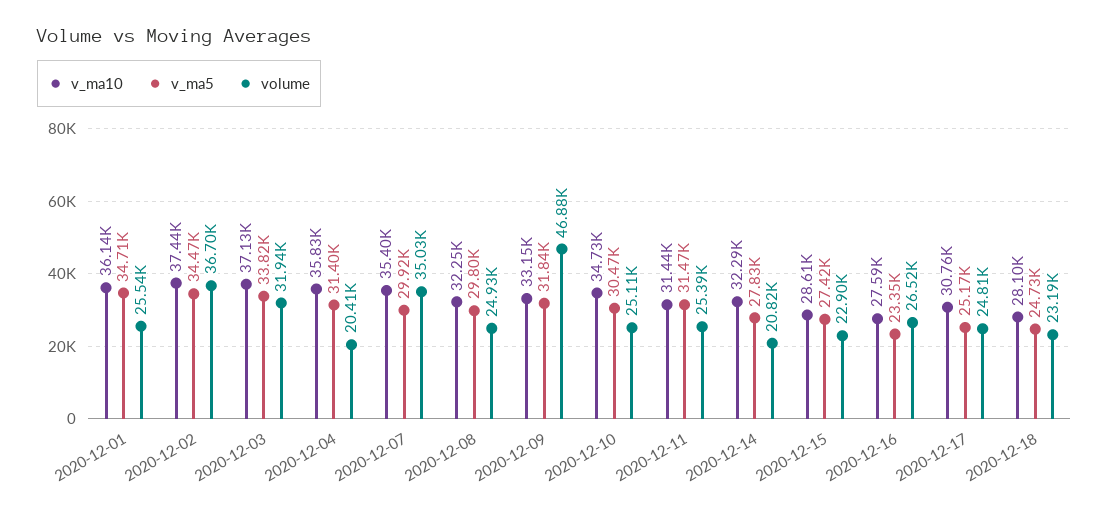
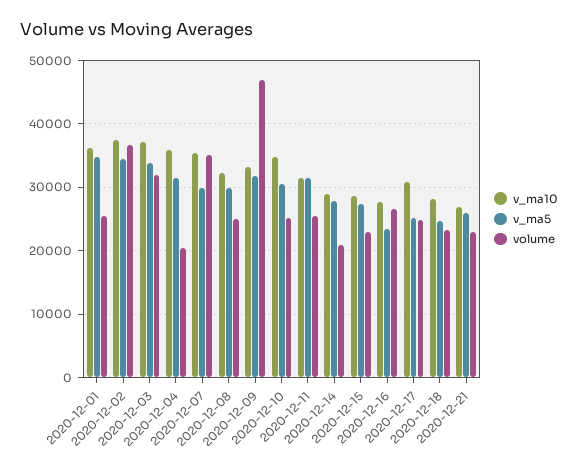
v_ma10, 2020-12-14: 32290 -> 29000
v_ma10, 2020-12-21: none -> 27000
v_ma5, 2020-12-21: none -> 26000
volume, 2020-12-21: none -> 23000

